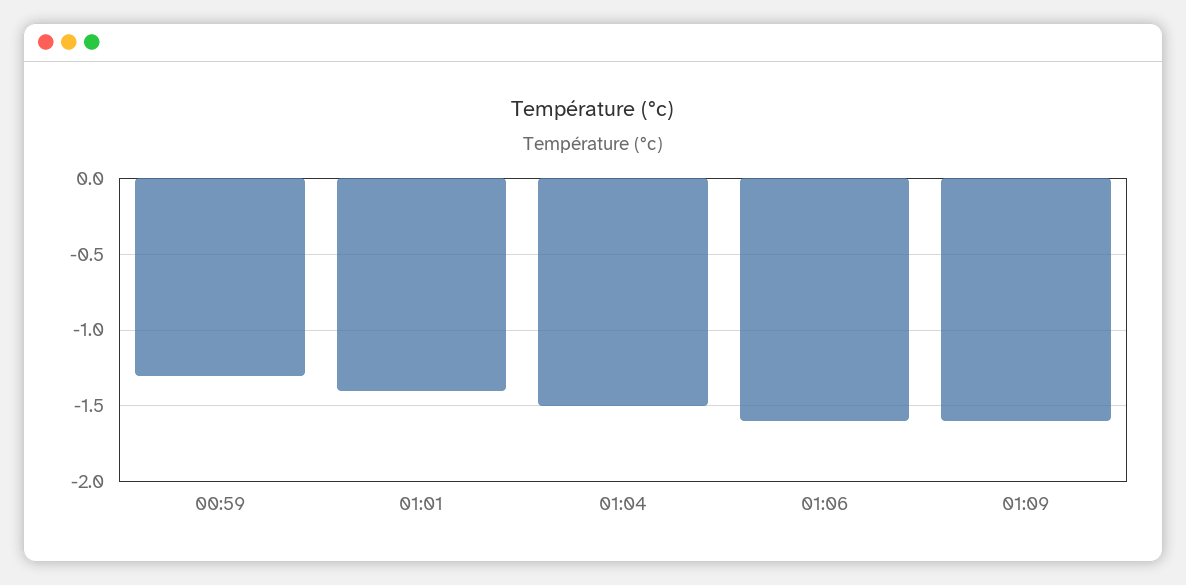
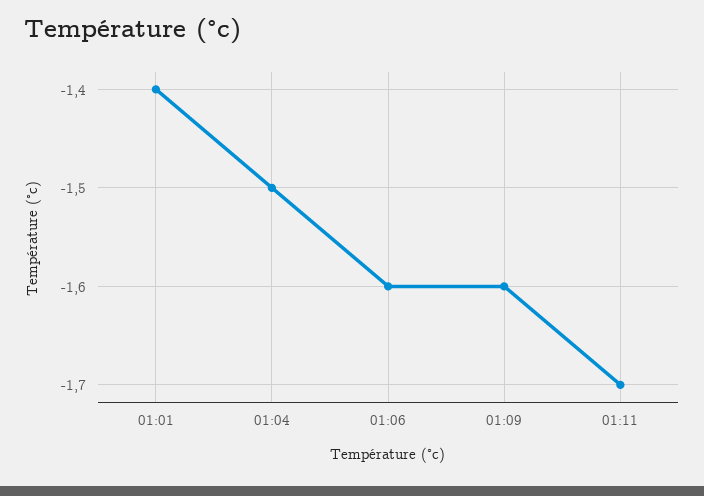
00:59: -1.3 -> none
01:11: none -> -1.7

